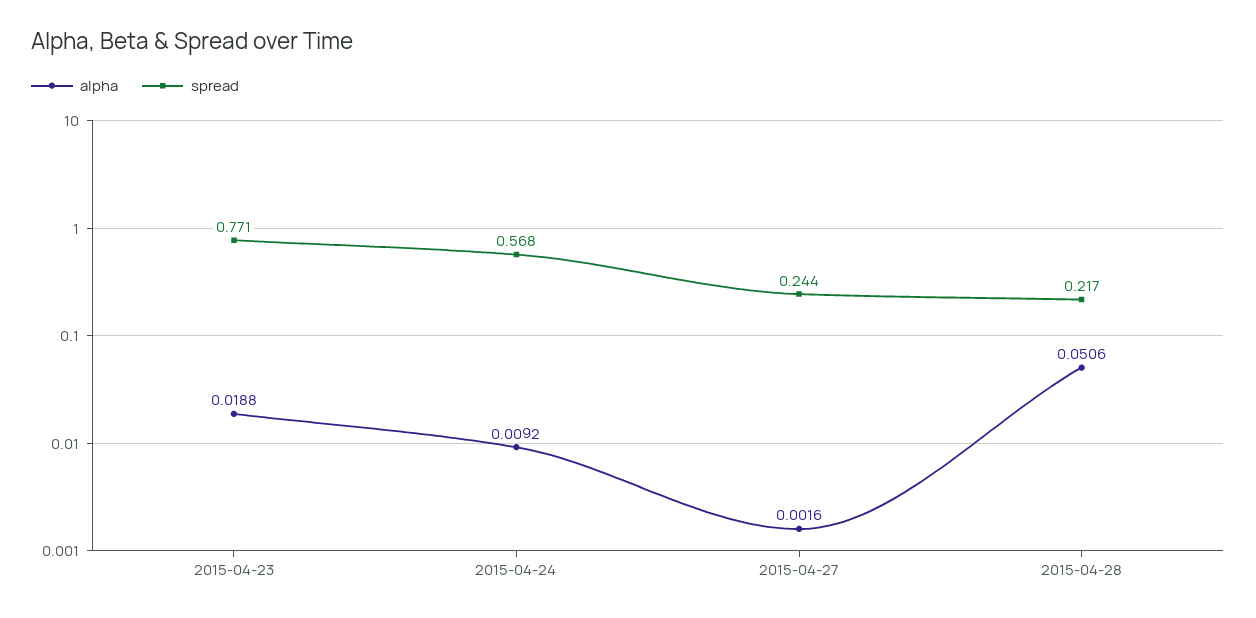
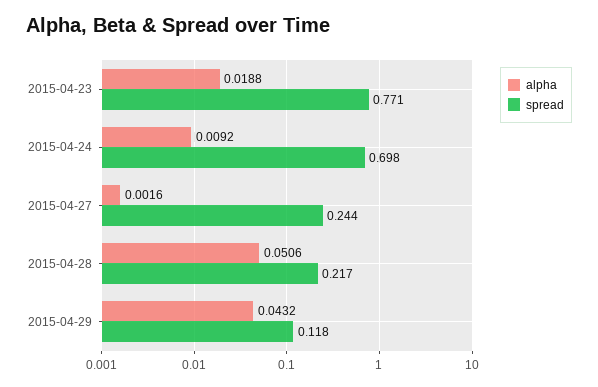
spread, 2015-04-24: 0.568 -> 0.698
alpha, 2015-04-29: none -> 0.0432
spread, 2015-04-29: none -> 0.118

